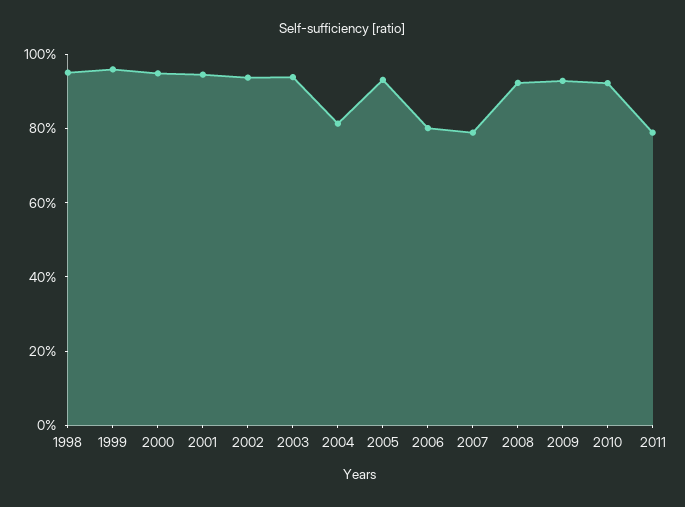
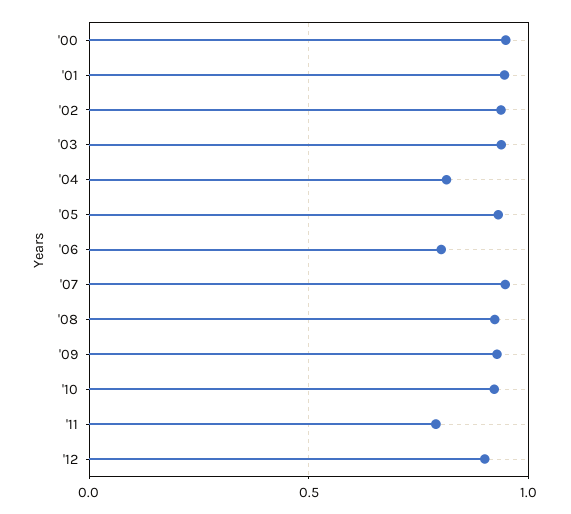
1998: 0.95 -> none
1999: 0.95 -> none
2007: 0.8 -> 0.95
'12: none -> 0.9

